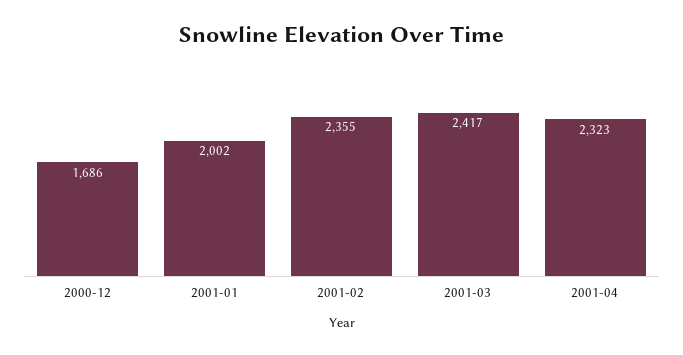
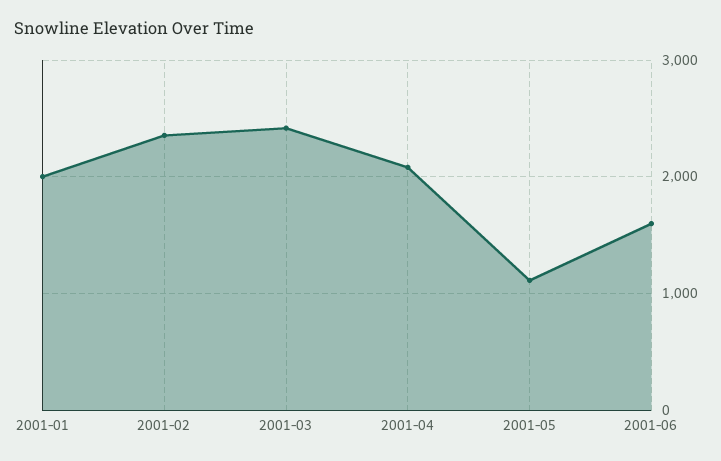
2000-12: 1686 -> none
2001-04: 2323 -> 2100
2001-05: none -> 1100
2001-06: none -> 1600

